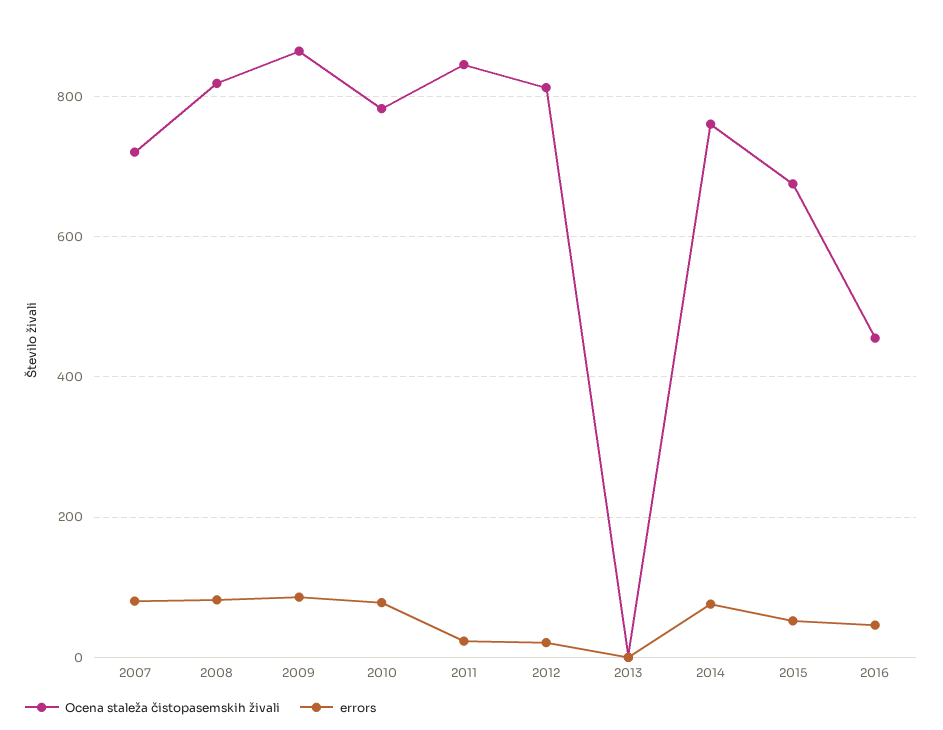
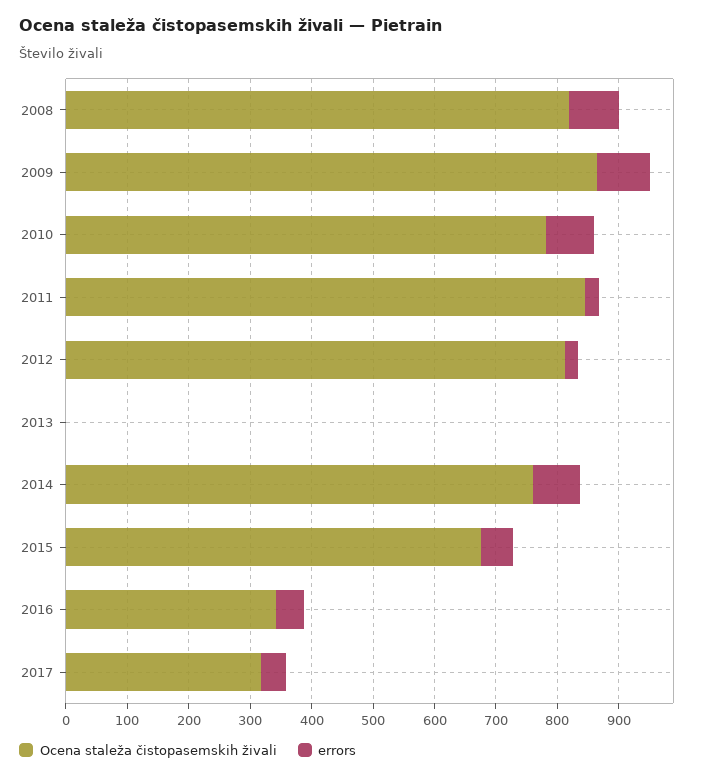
Ocena staleža čistopasemskih živali, 2007: 720 -> none
errors, 2007: 80 -> none
Ocena staleža čistopasemskih živali, 2016: 460 -> 340
Ocena staleža čistopasemskih živali, 2017: none -> 320
errors, 2017: none -> 40

